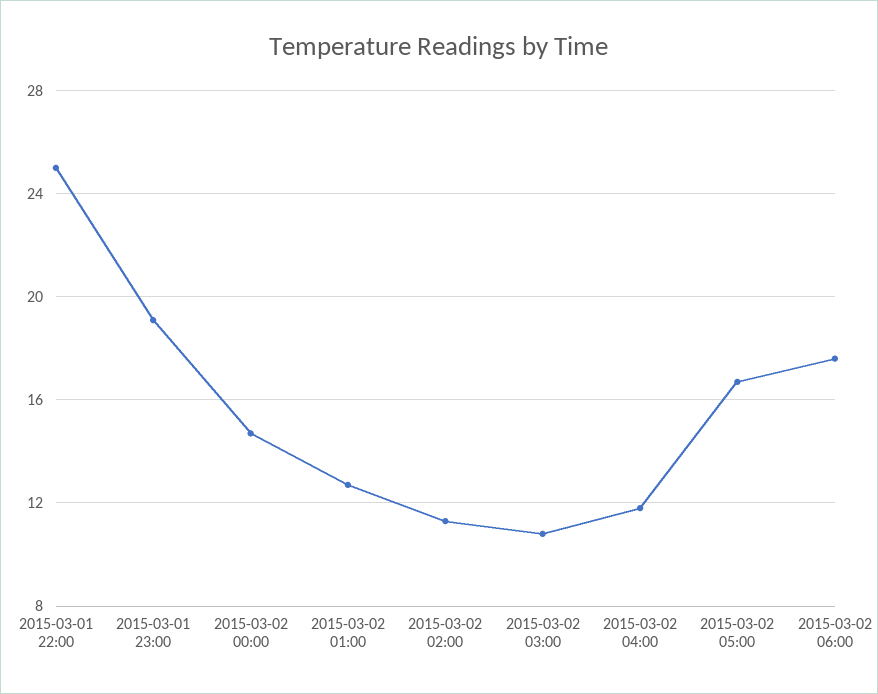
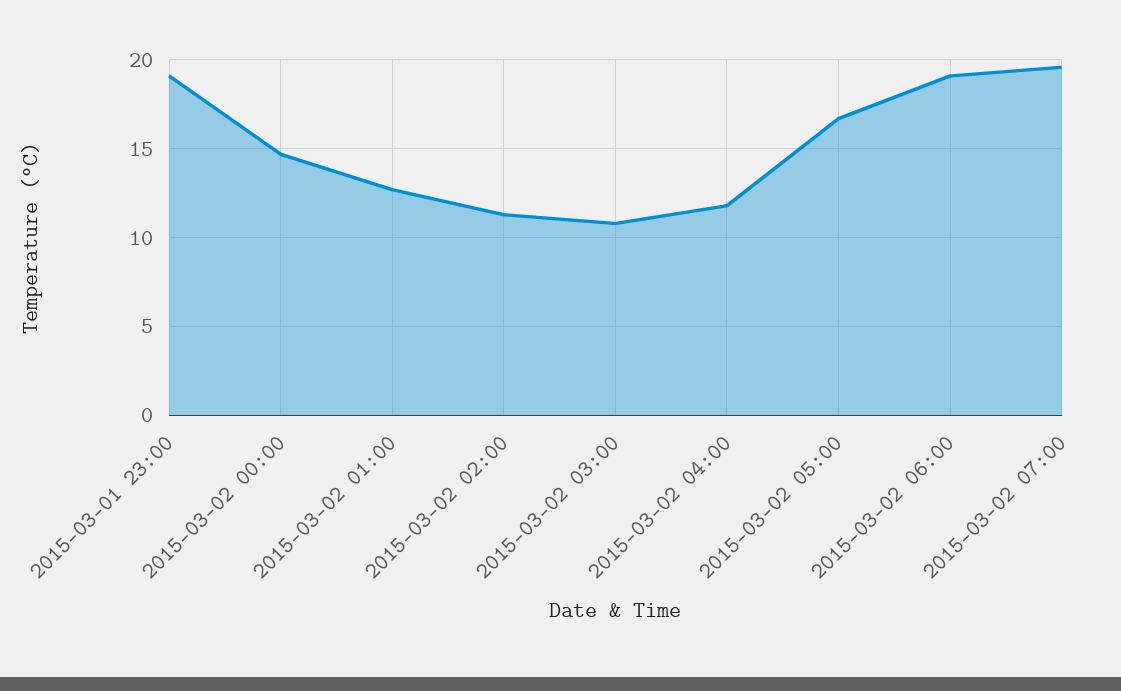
2015-03-01 22:00: 25 -> none
2015-03-02 06:00: 17.5 -> 19
2015-03-02 07:00: none -> 19.5

